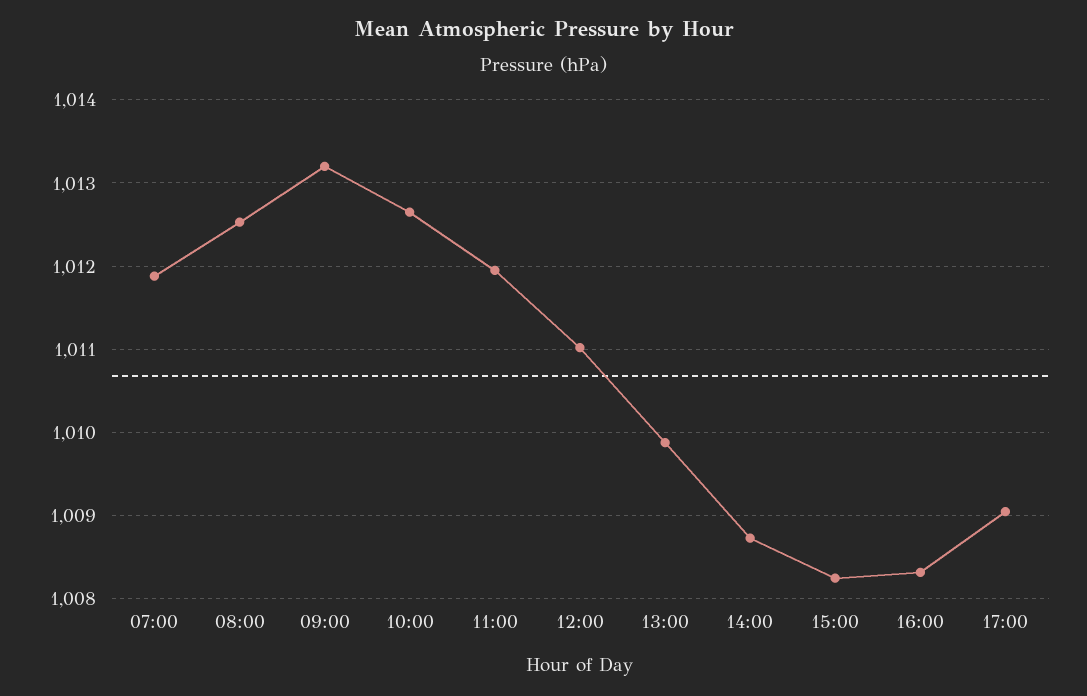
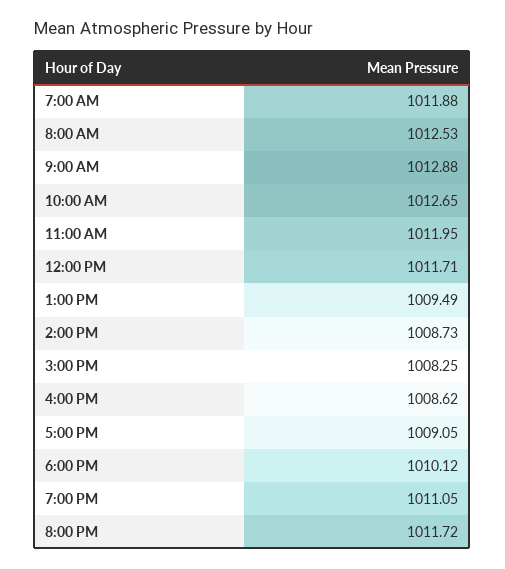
09:00: 1013.2 -> 1012.88
12:00: 1011 -> 1011.71
13:00: 1009.9 -> 1009.49
16:00: 1008.3 -> 1008.62
6:00 PM: none -> 1010.12
7:00 PM: none -> 1011.05
8:00 PM: none -> 1011.72

